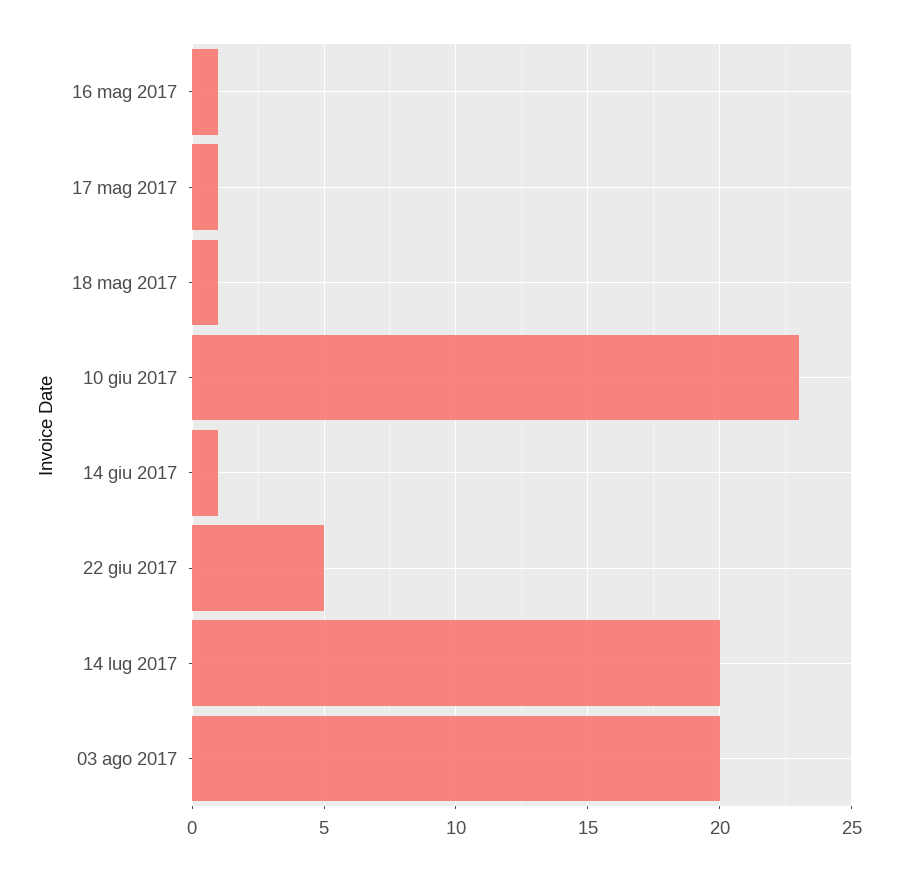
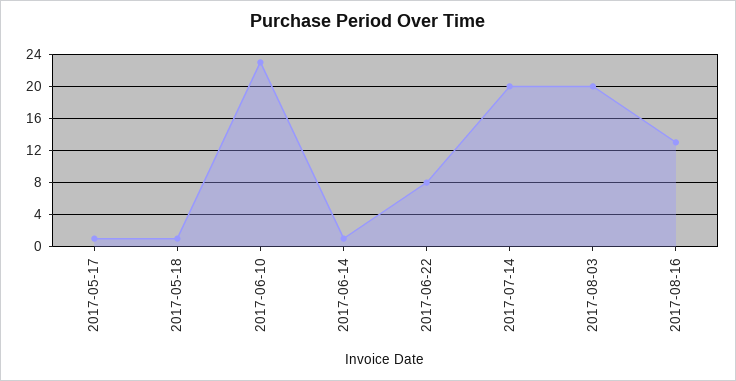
16 mag 2017: 1 -> none
22 giu 2017: 5 -> 8
2017-08-16: none -> 13

